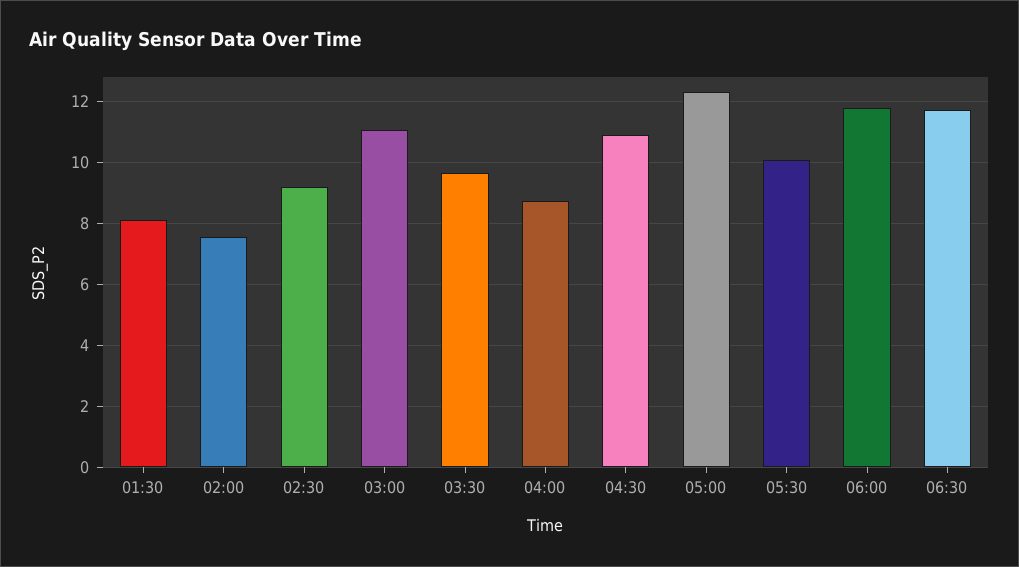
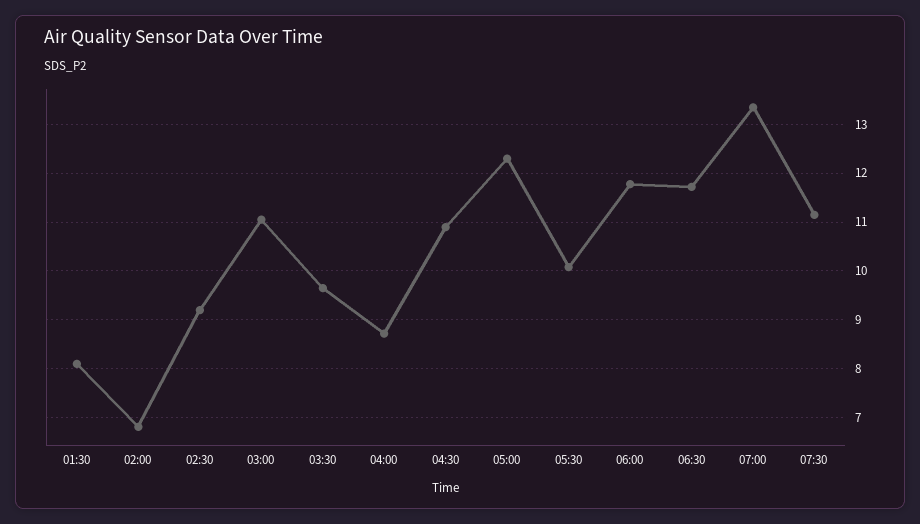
02:00: 7.6 -> 6.8
07:00: none -> 13.4
07:30: none -> 11.2

